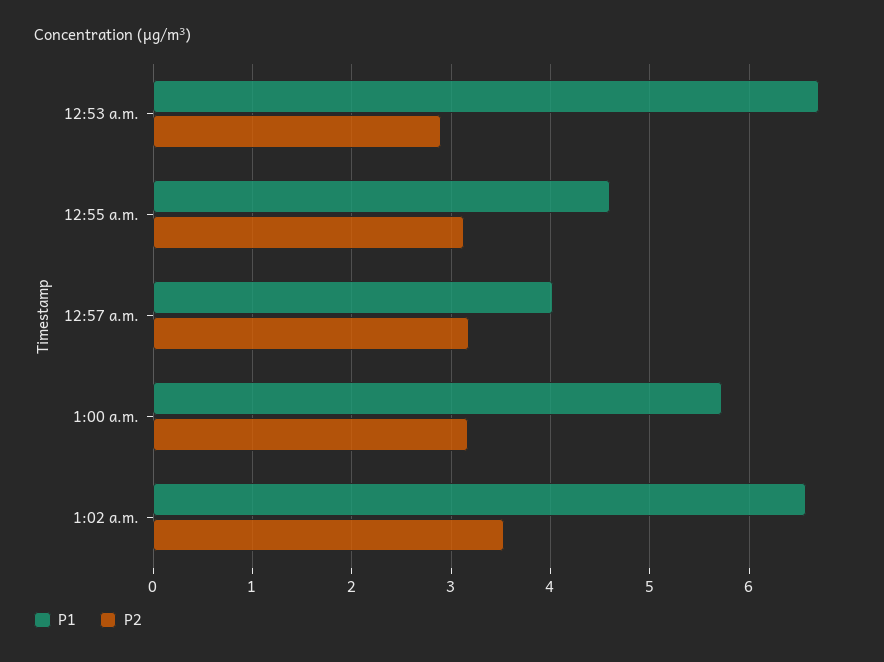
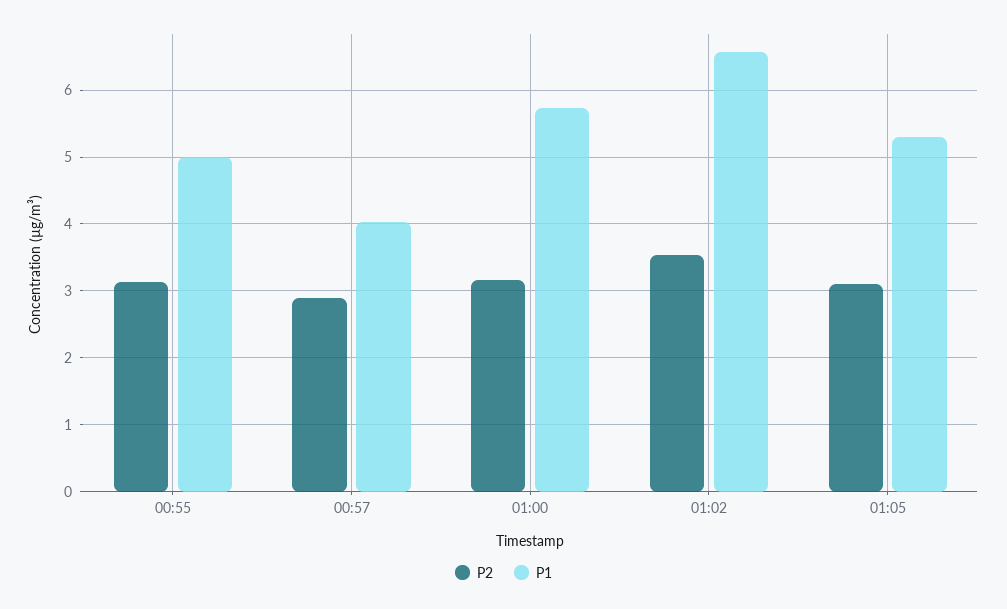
P1, 12:53 a.m.: 6.7 -> none
P2, 12:53 a.m.: 2.9 -> none
P1, 12:55 a.m.: 4.6 -> 5
P2, 12:57 a.m.: 3.2 -> 2.9
P2, 01:05: none -> 3.1
P1, 01:05: none -> 5.3

